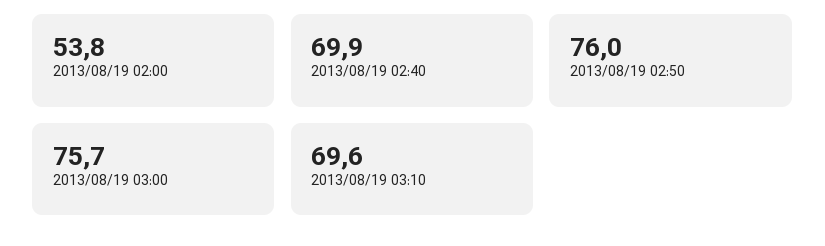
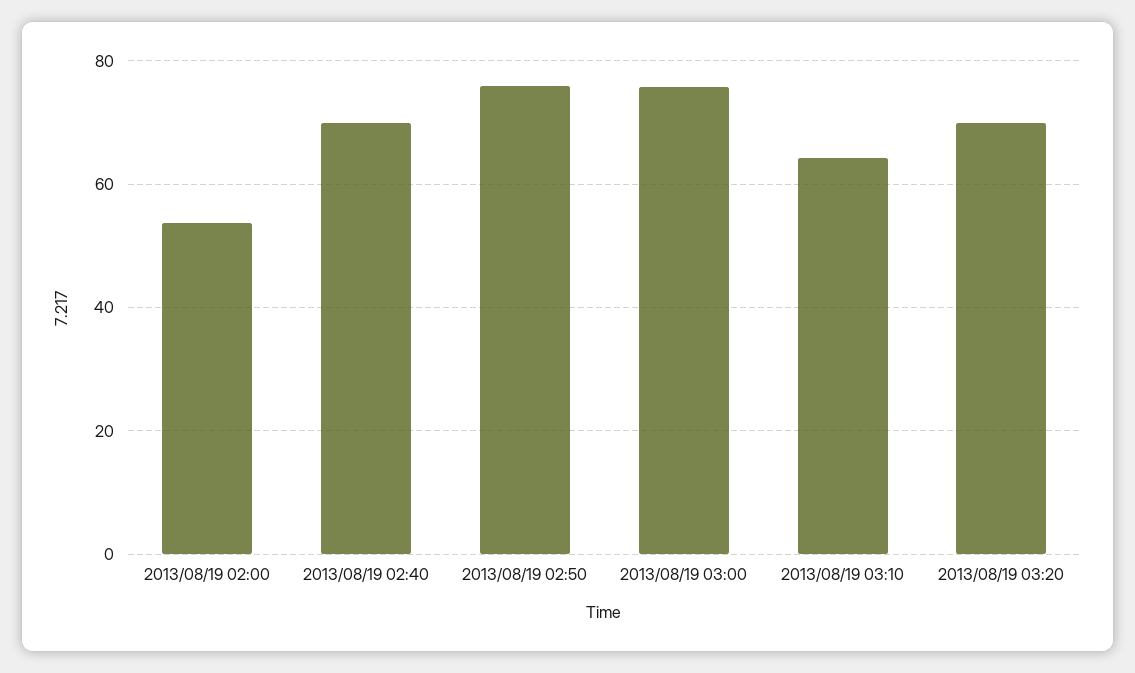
2013/08/19 03:10: 69.6 -> 64
2013/08/19 03:20: none -> 70

